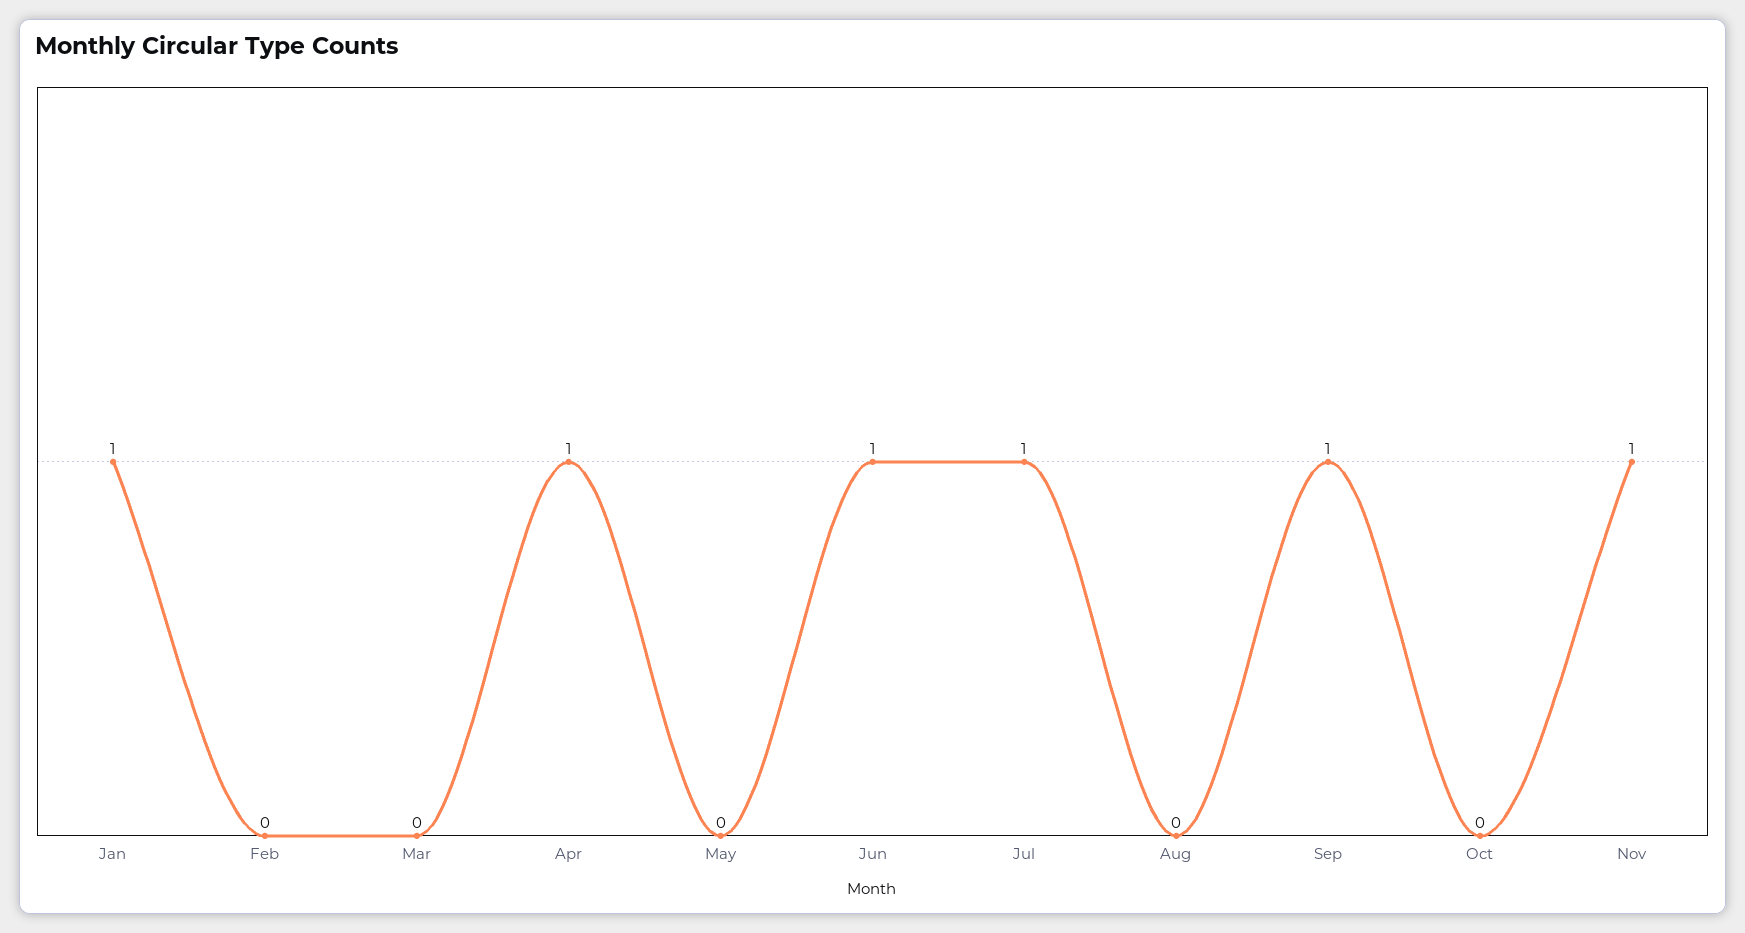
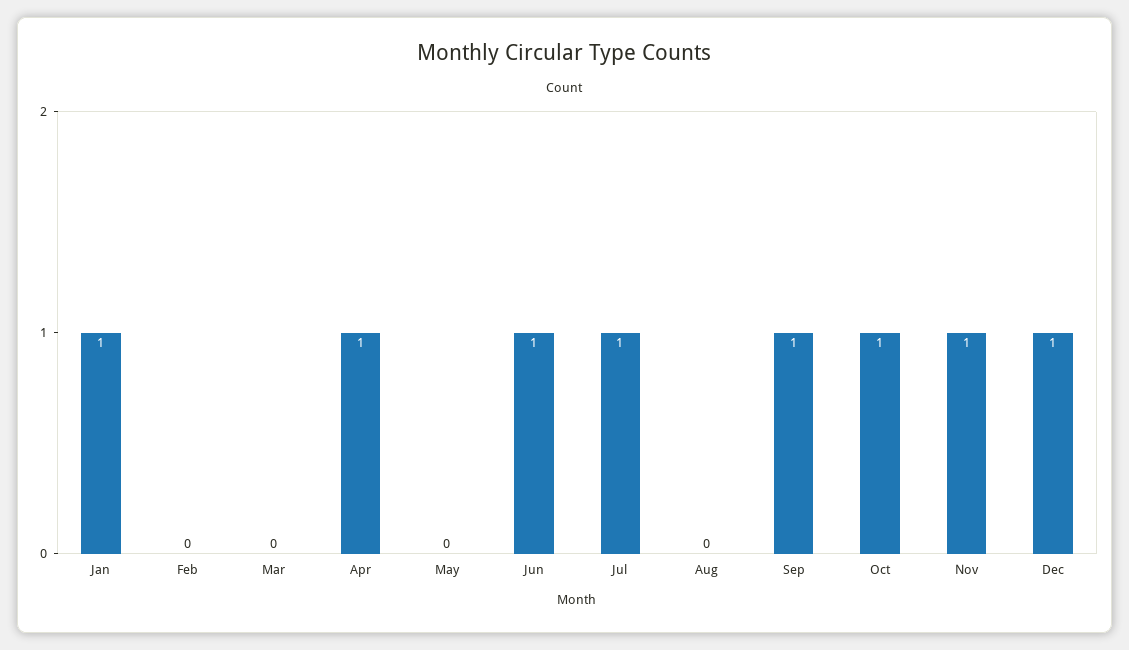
Oct: 0 -> 1
Dec: none -> 1

